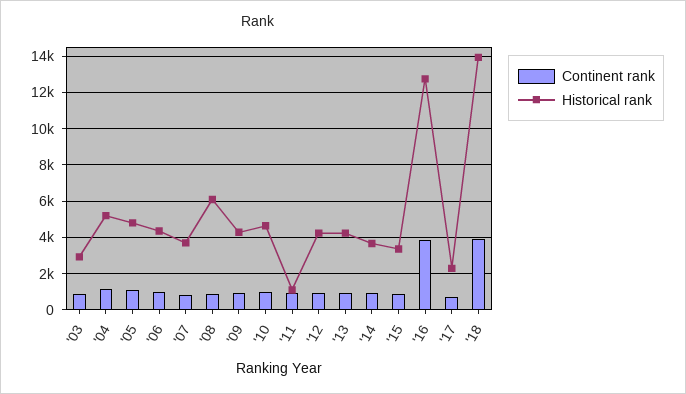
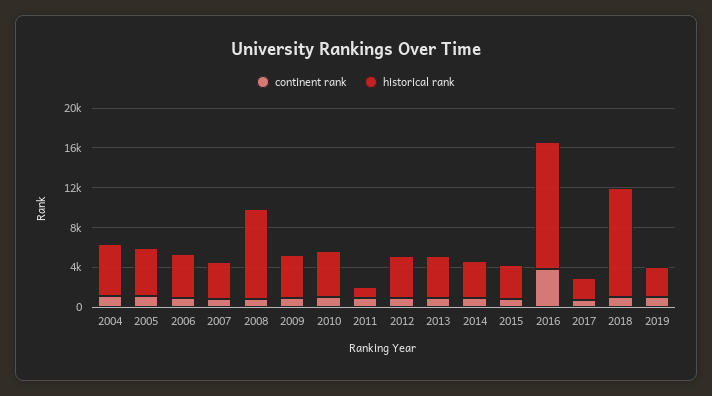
Continent rank, '03: 1000 -> none
Historical rank, '03: 3000 -> none
Historical rank, '08: 6000 -> 9000
Continent rank, '18: 4000 -> 1000
Historical rank, '18: 14000 -> 11000
Continent rank, 2019: none -> 1000
Historical rank, 2019: none -> 3000

